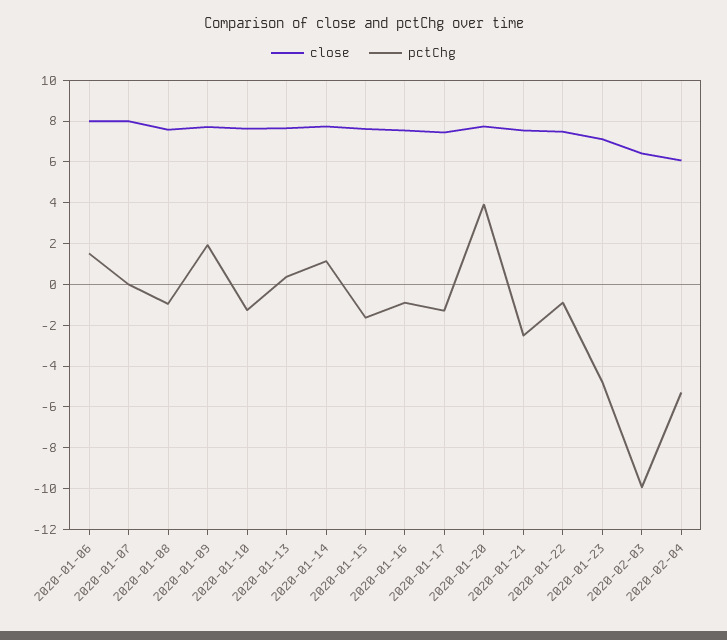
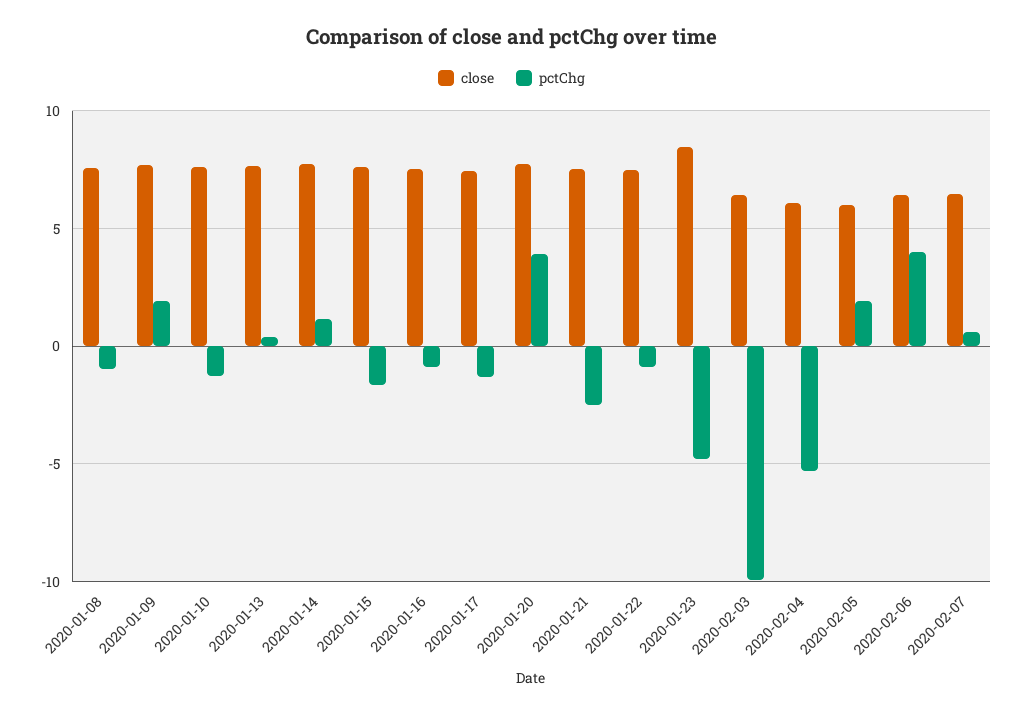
close, 2020-01-06: 8 -> none
pctChg, 2020-01-06: 1.5 -> none
close, 2020-01-07: 8 -> none
pctChg, 2020-01-07: 0 -> none
close, 2020-01-23: 7 -> 8.5
close, 2020-02-05: none -> 6
pctChg, 2020-02-05: none -> 2
close, 2020-02-06: none -> 6.5
pctChg, 2020-02-06: none -> 4
close, 2020-02-07: none -> 6.5
pctChg, 2020-02-07: none -> 0.5

